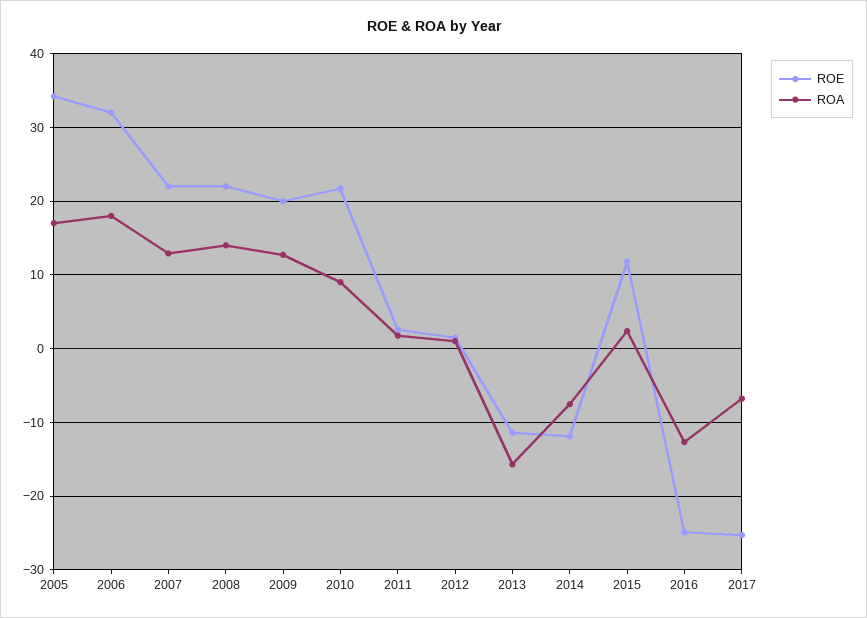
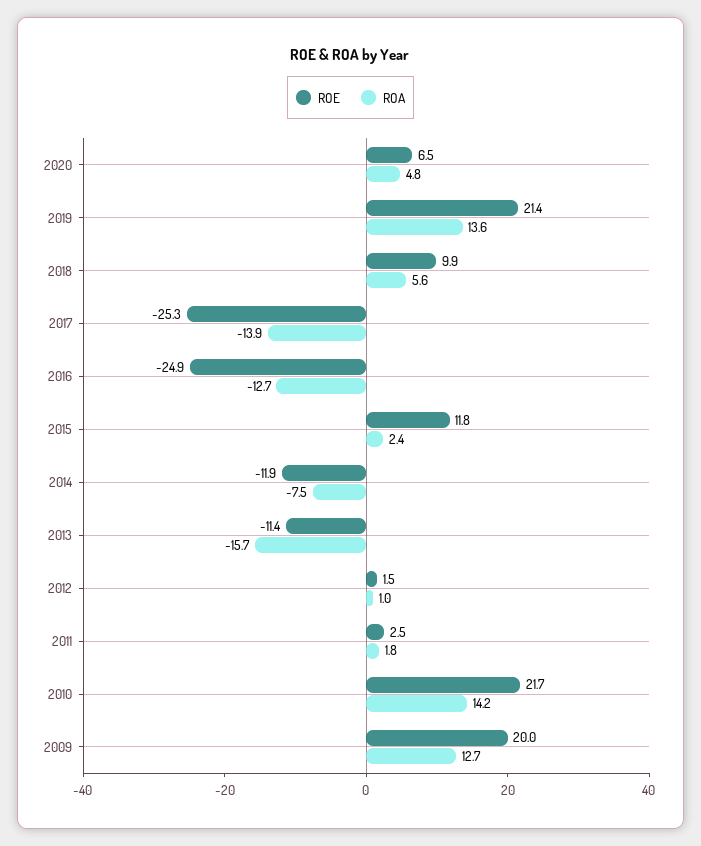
ROE, 2005: 34 -> none
ROA, 2005: 17 -> none
ROE, 2006: 32 -> none
ROA, 2006: 18 -> none
ROE, 2007: 22 -> none
ROA, 2007: 13 -> none
ROE, 2008: 22 -> none
ROA, 2008: 14 -> none
ROA, 2010: 9 -> 14.2
ROA, 2017: -7 -> -13.9
ROE, 2020: none -> 6.5
ROA, 2020: none -> 4.8
ROE, 2019: none -> 21.4
ROA, 2019: none -> 13.6
ROE, 2018: none -> 9.9
ROA, 2018: none -> 5.6

